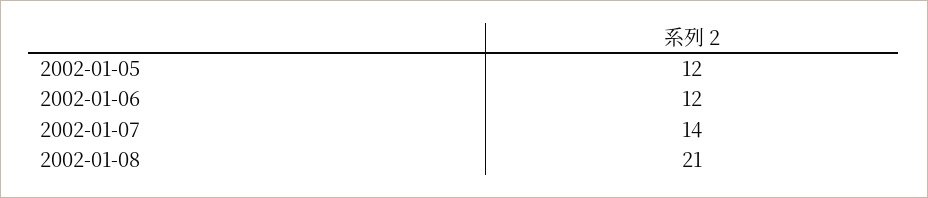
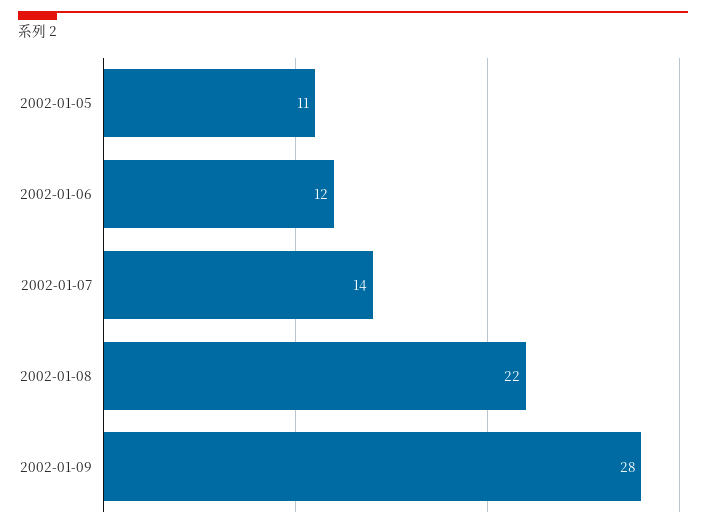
2002-01-05: 12 -> 11
2002-01-08: 21 -> 22
2002-01-09: none -> 28

